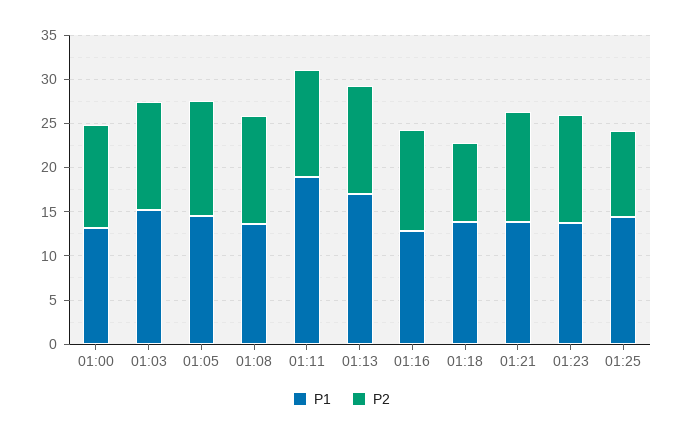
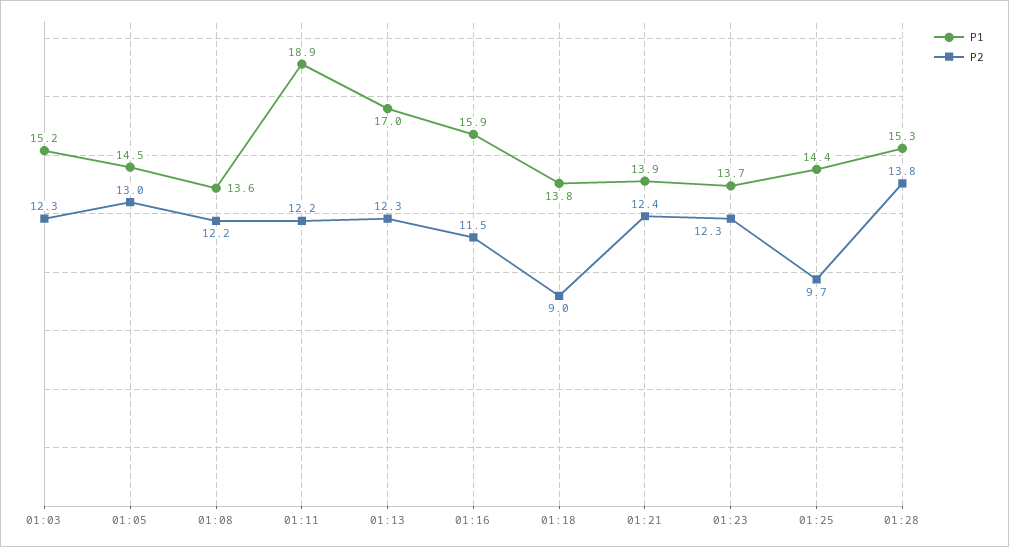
P1, 01:00: 13 -> none
P2, 01:00: 12 -> none
P1, 01:16: 13 -> 15.9
P1, 01:28: none -> 15.3
P2, 01:28: none -> 13.8

